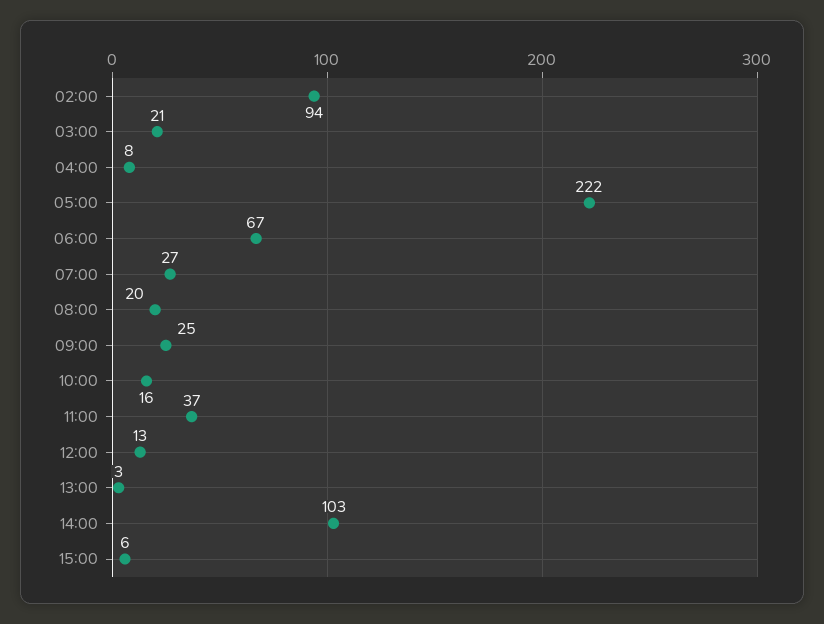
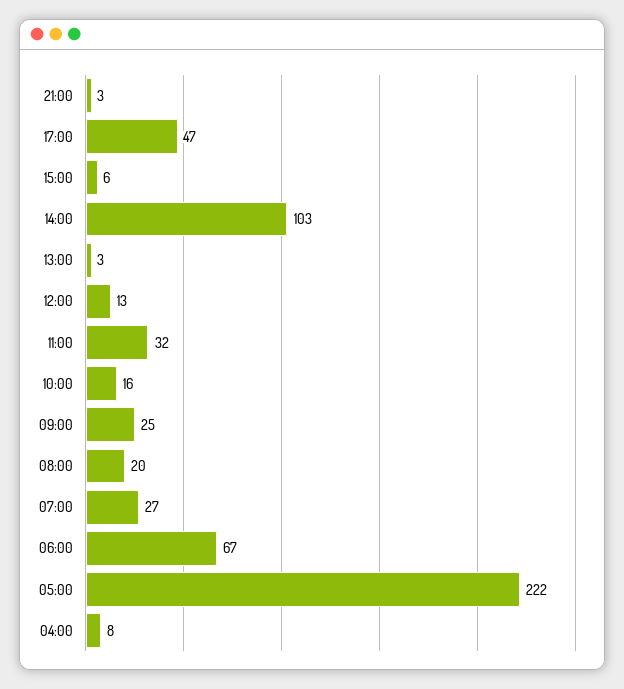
02:00: 94 -> none
03:00: 21 -> none
11:00: 37 -> 32
21:00: none -> 3
17:00: none -> 47

